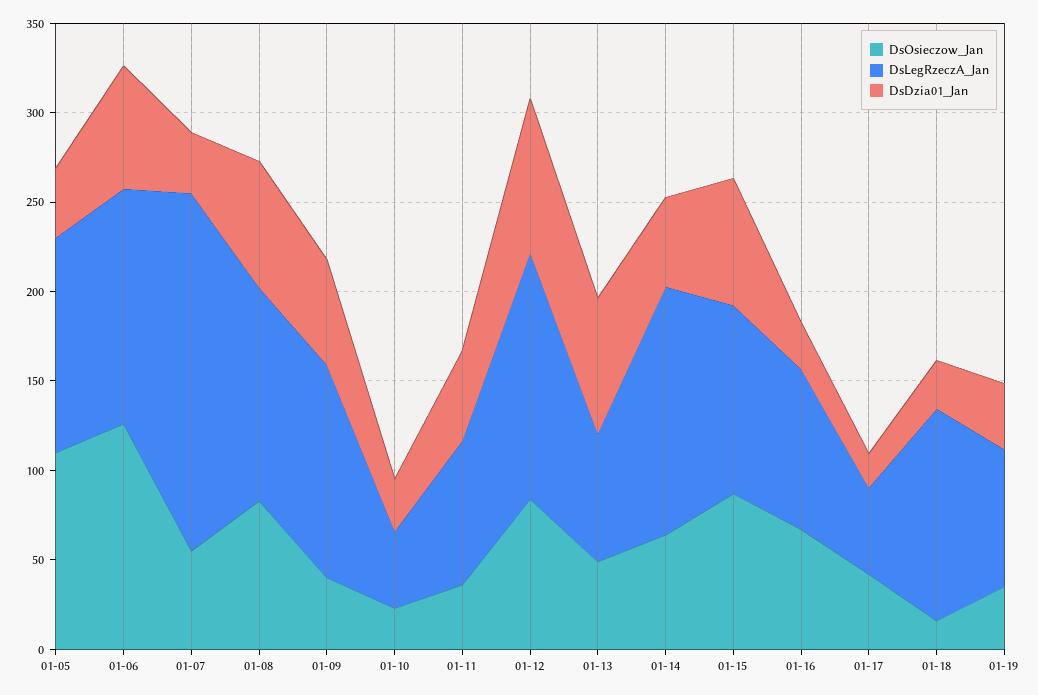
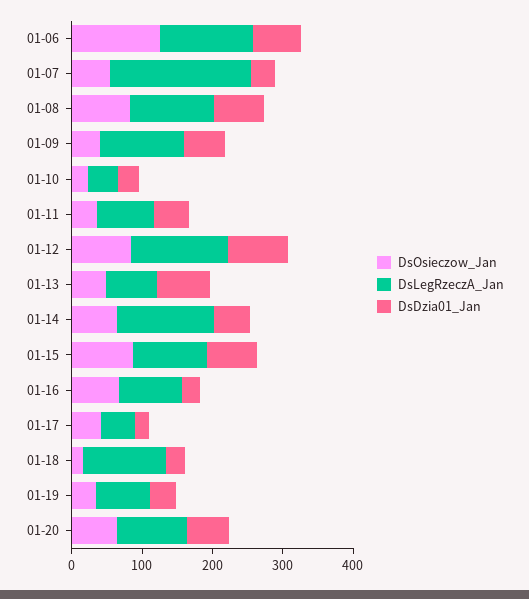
DsOsieczow_Jan, 01-05: 110 -> none
DsLegRzeczA_Jan, 01-05: 120 -> none
DsDzia01_Jan, 01-05: 40 -> none
DsOsieczow_Jan, 01-20: none -> 60
DsLegRzeczA_Jan, 01-20: none -> 100
DsDzia01_Jan, 01-20: none -> 60

